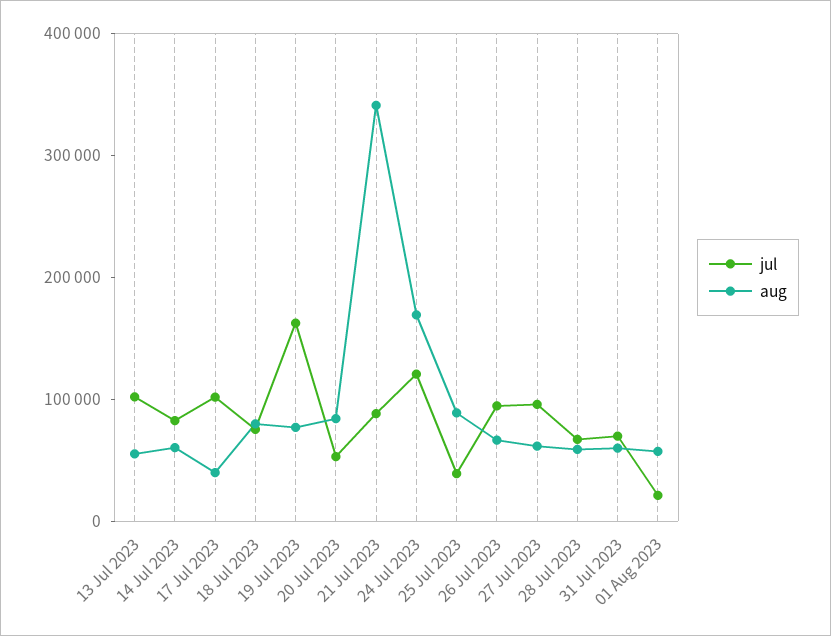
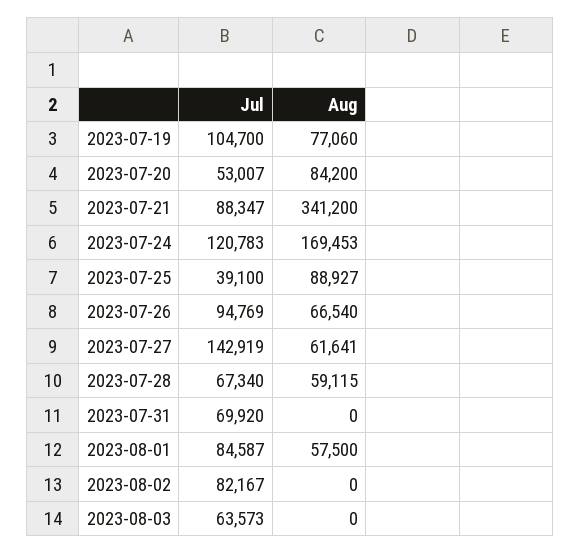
jul, 13 Jul 2023: 100000 -> none
aug, 13 Jul 2023: 60000 -> none
jul, 14 Jul 2023: 80000 -> none
aug, 14 Jul 2023: 60000 -> none
jul, 17 Jul 2023: 100000 -> none
aug, 17 Jul 2023: 40000 -> none
jul, 18 Jul 2023: 80000 -> none
aug, 18 Jul 2023: 80000 -> none
jul, 19 Jul 2023: 160000 -> 104700
jul, 27 Jul 2023: 100000 -> 142919
aug, 31 Jul 2023: 60000 -> 0
jul, 01 Aug 2023: 20000 -> 84587
jul, 2023-08-02: none -> 82167
aug, 2023-08-02: none -> 0
jul, 2023-08-03: none -> 63573
aug, 2023-08-03: none -> 0

